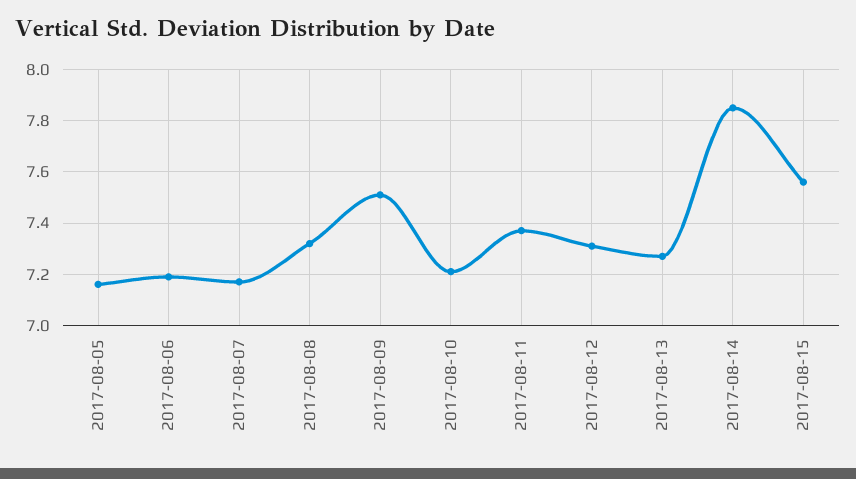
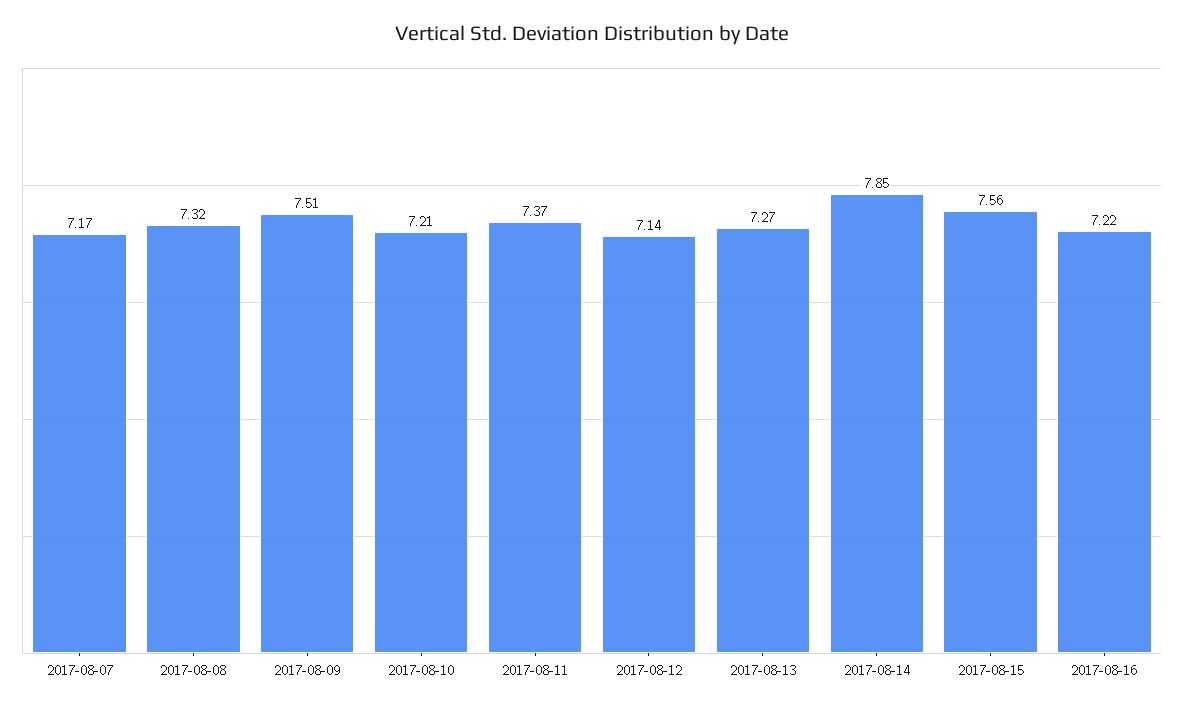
2017-08-05: 7.15 -> none
2017-08-06: 7.2 -> none
2017-08-12: 7.3 -> 7.14
2017-08-16: none -> 7.22

